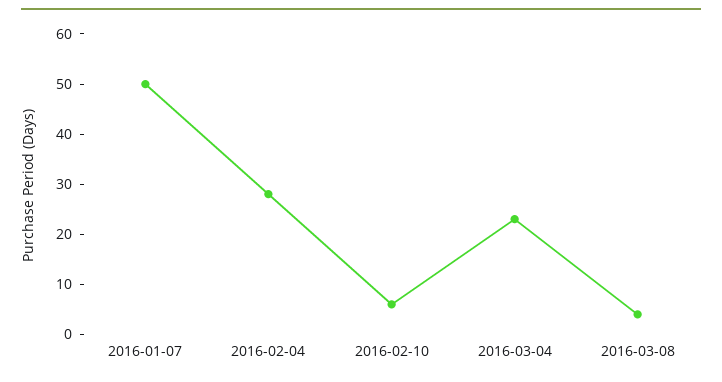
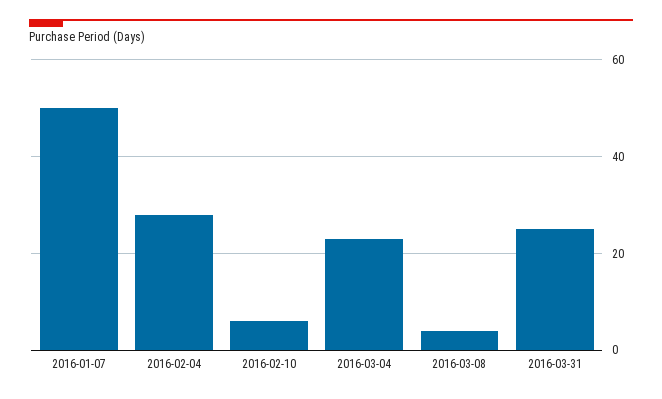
2016-03-31: none -> 25

